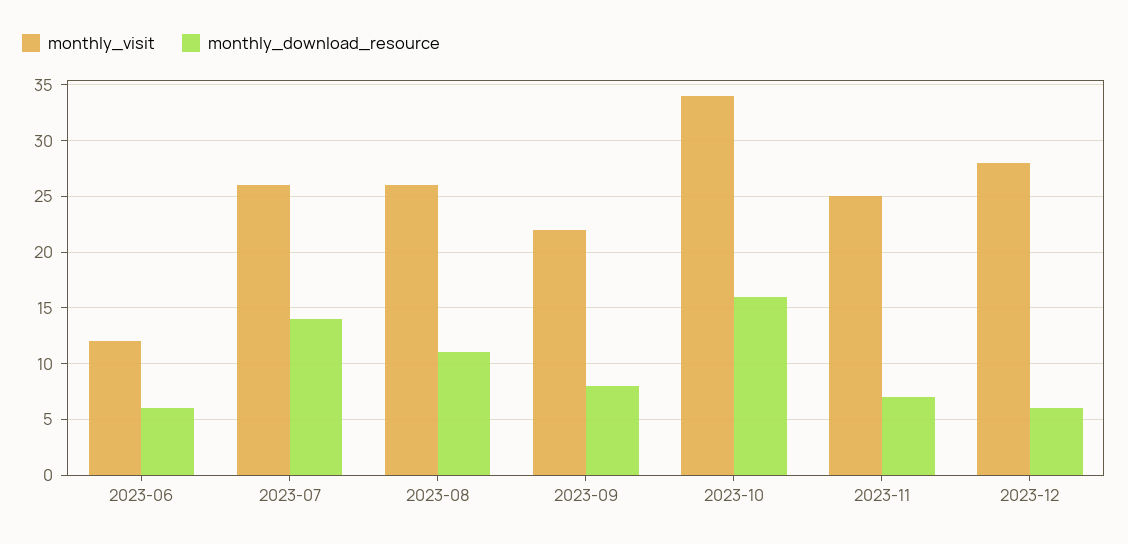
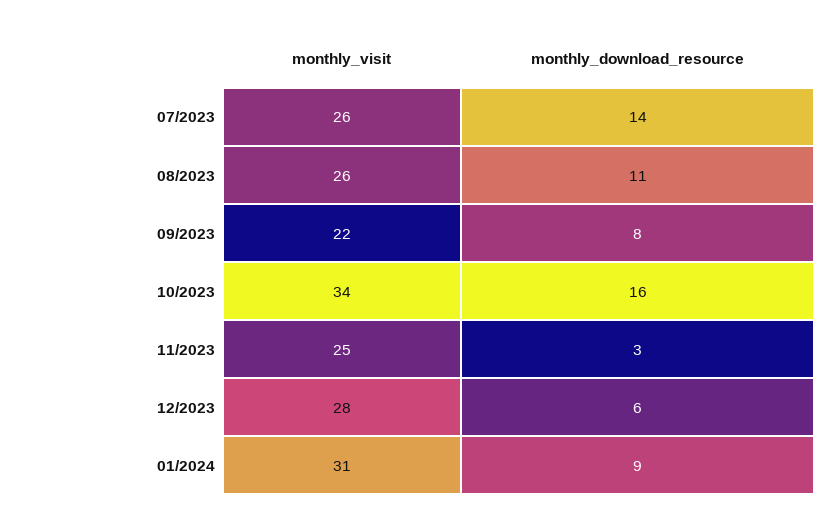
monthly_visit, 2023-06: 12 -> none
monthly_download_resource, 2023-06: 6 -> none
monthly_download_resource, 2023-11: 7 -> 3
monthly_visit, 01/2024: none -> 31
monthly_download_resource, 01/2024: none -> 9

